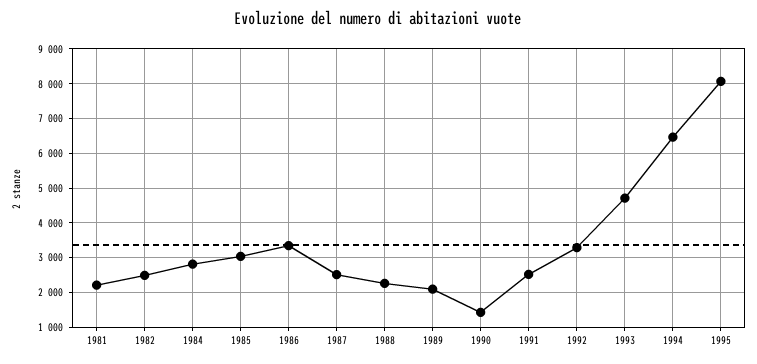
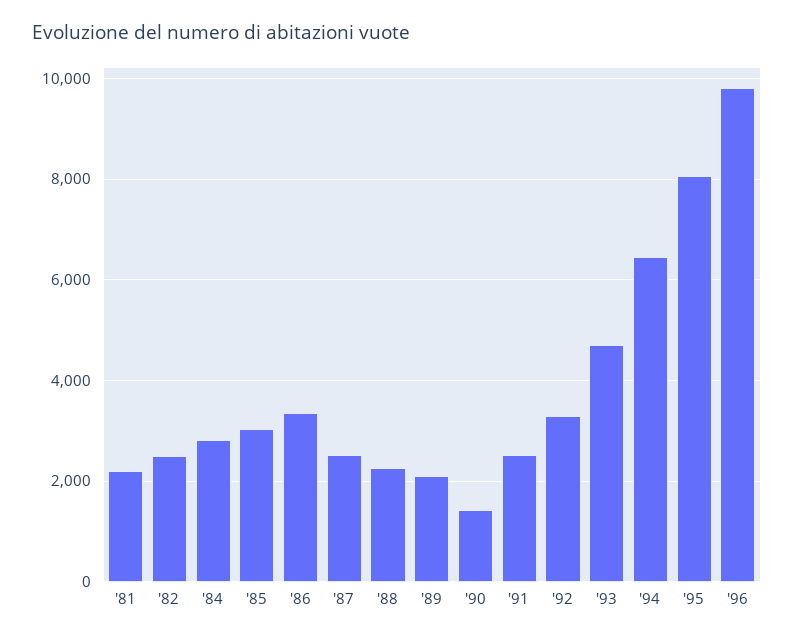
'96: none -> 9800

